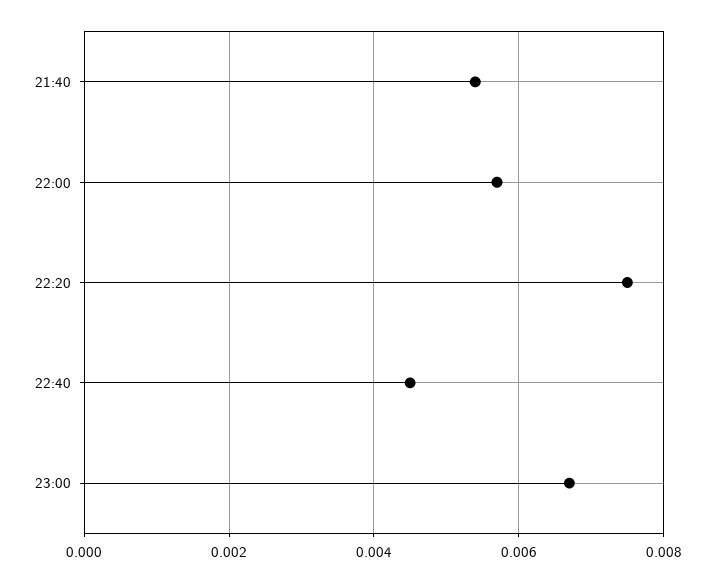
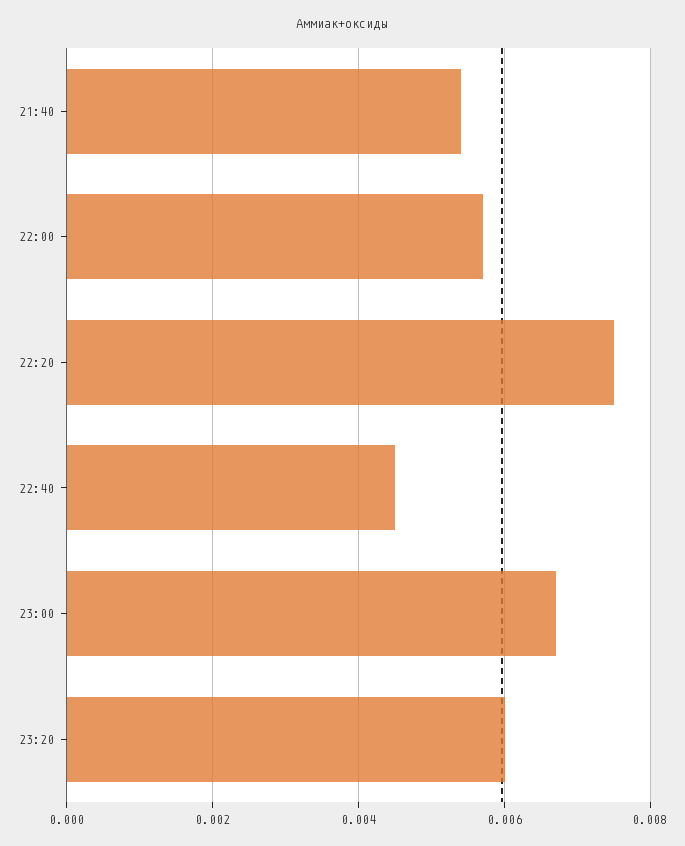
23:20: none -> 0.006

